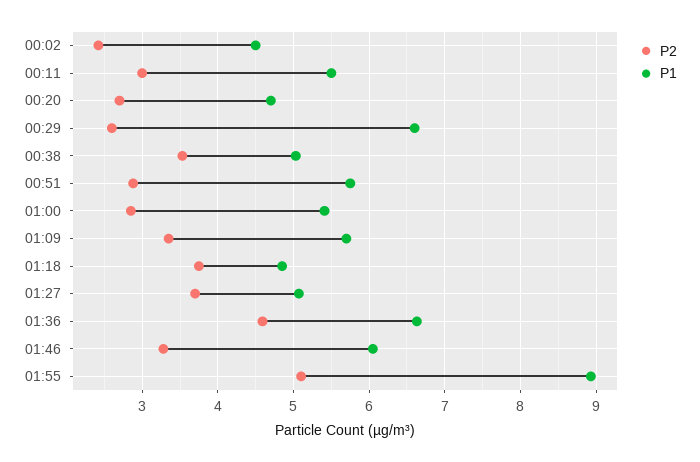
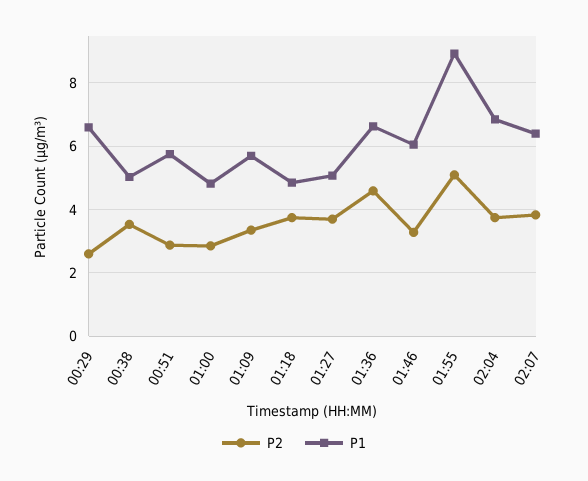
P2, 00:02: 2.4 -> none
P1, 00:02: 4.5 -> none
P2, 00:11: 3 -> none
P1, 00:11: 5.5 -> none
P2, 00:20: 2.7 -> none
P1, 00:20: 4.7 -> none
P1, 01:00: 5.4 -> 4.8
P2, 02:04: none -> 3.8
P1, 02:04: none -> 6.8
P2, 02:07: none -> 3.8
P1, 02:07: none -> 6.4

